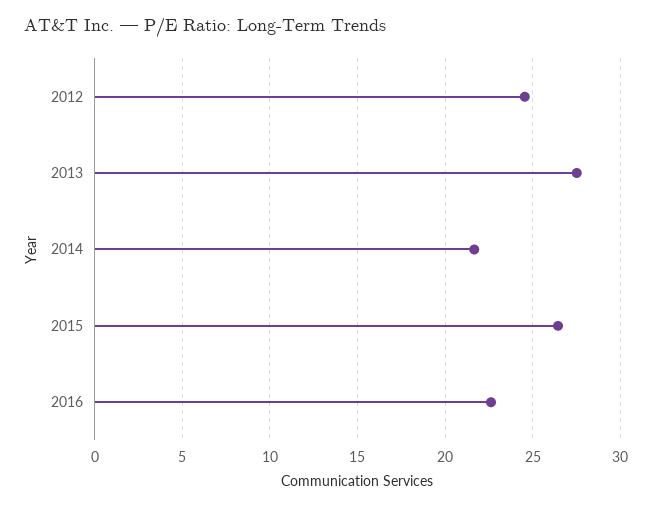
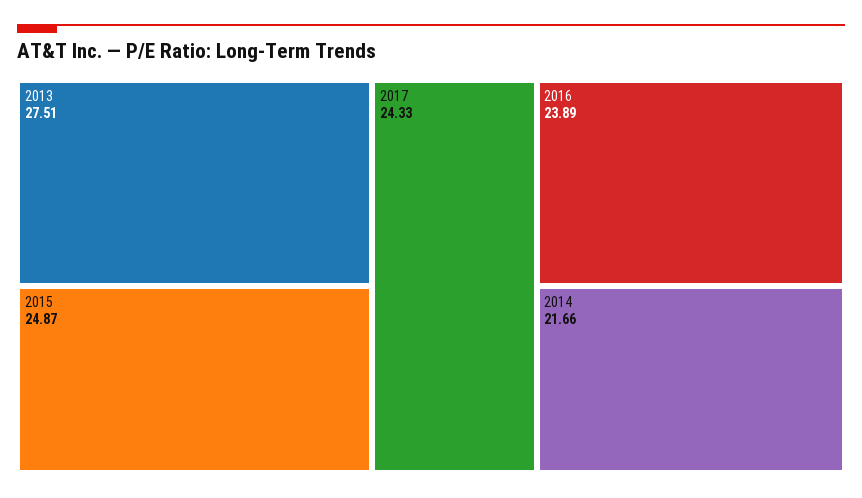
2012: 24.5 -> none
2015: 26.5 -> 24.87
2016: 22.5 -> 23.89
2017: none -> 24.33

